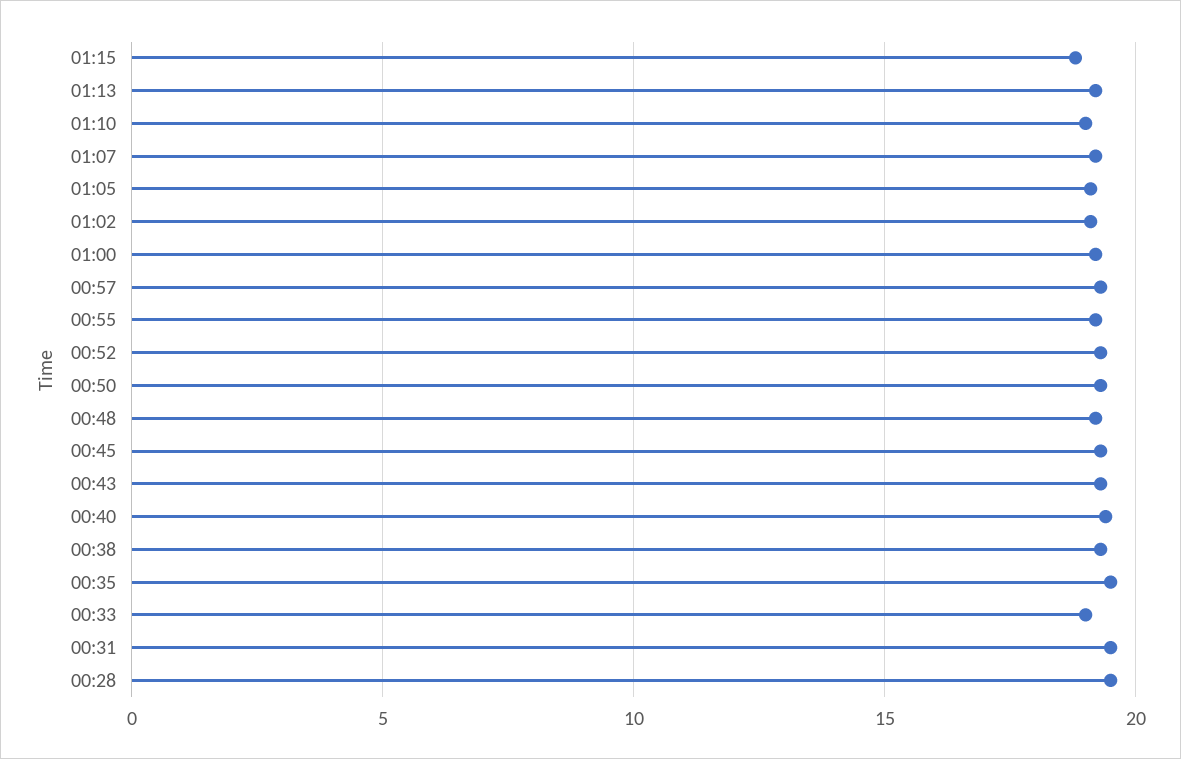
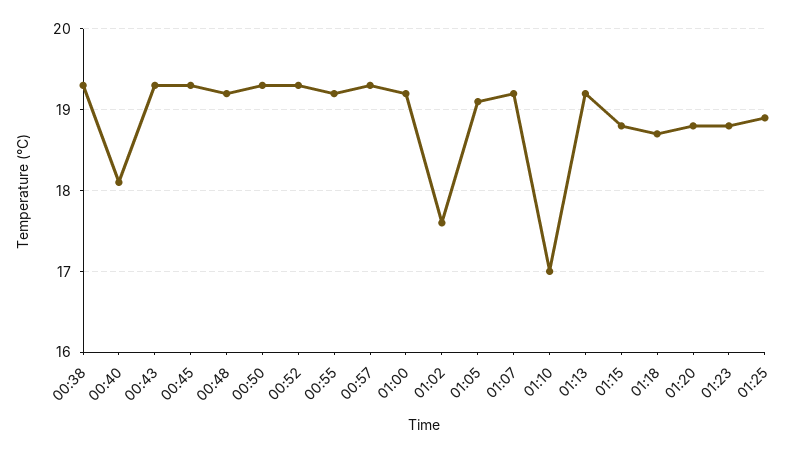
01:10: 19 -> 17
01:02: 19 -> 17.6
00:40: 19.5 -> 18.1
00:35: 19.5 -> none
00:33: 19 -> none
00:31: 19.5 -> none
00:28: 19.5 -> none
01:18: none -> 18.7
01:20: none -> 18.8
01:23: none -> 18.8
01:25: none -> 18.9

